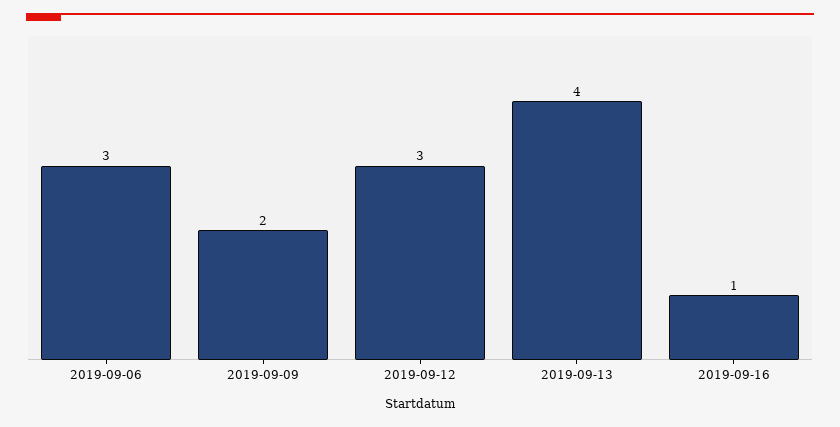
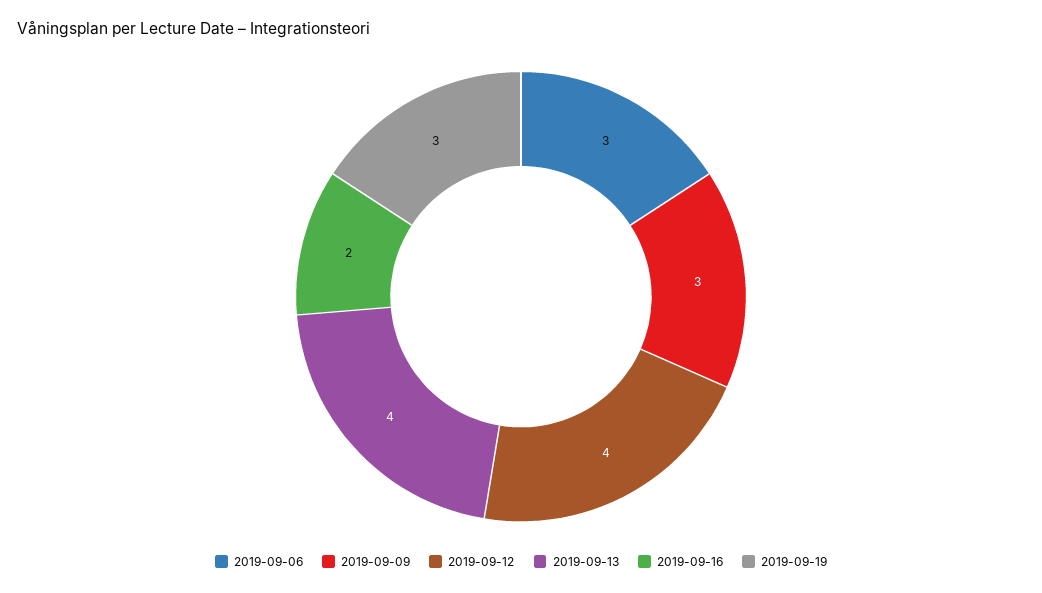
2019-09-09: 2 -> 3
2019-09-12: 3 -> 4
2019-09-16: 1 -> 2
2019-09-19: none -> 3

